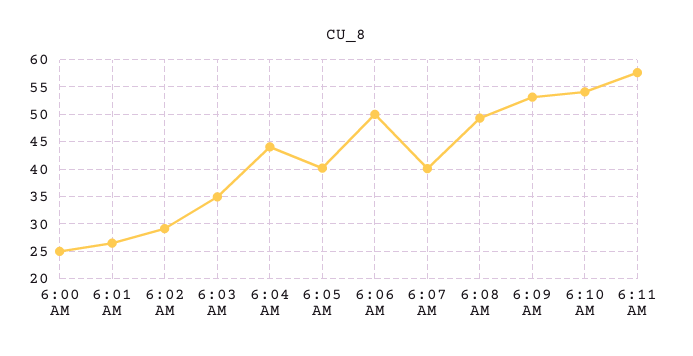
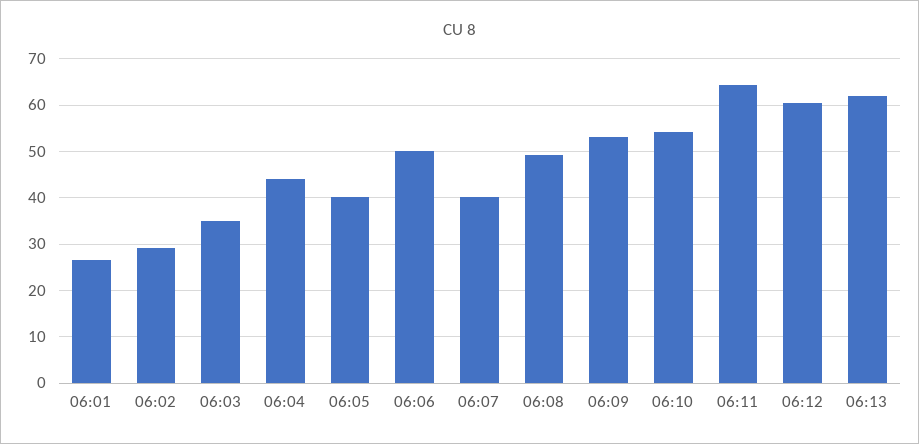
6:00 AM: 25 -> none
6:11 AM: 57.5 -> 64
06:12: none -> 60
06:13: none -> 62

